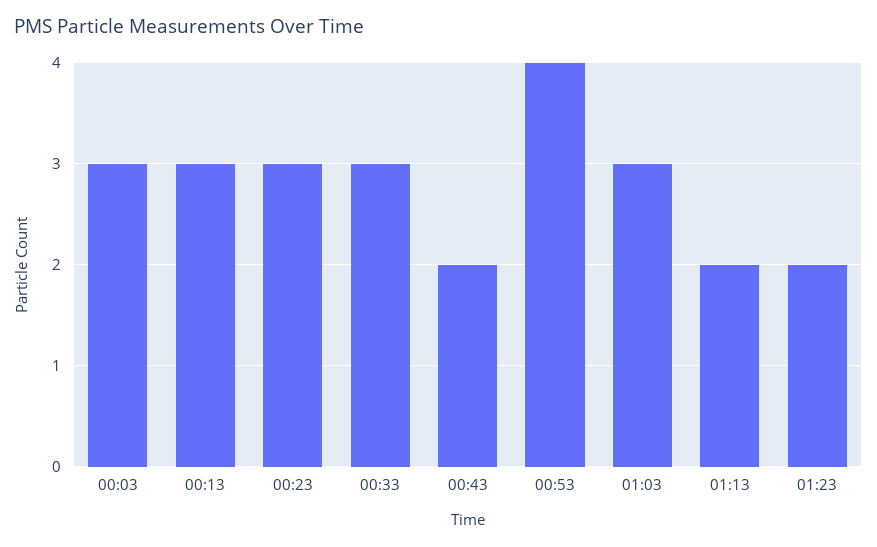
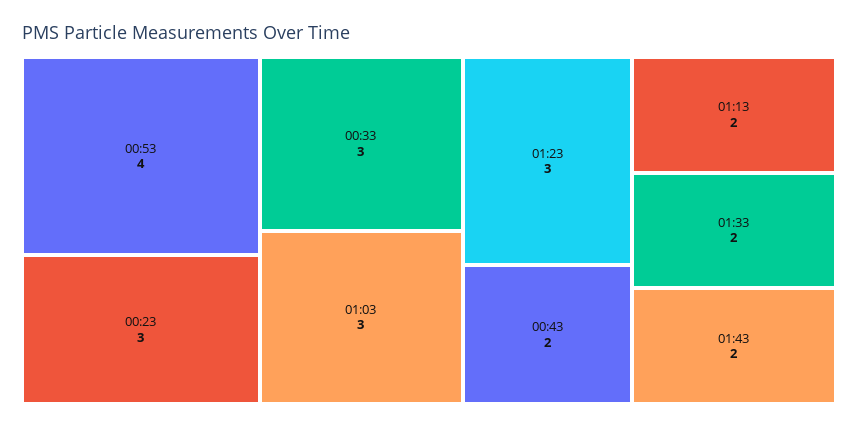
00:03: 3 -> none
00:13: 3 -> none
01:23: 2 -> 3
01:33: none -> 2
01:43: none -> 2

